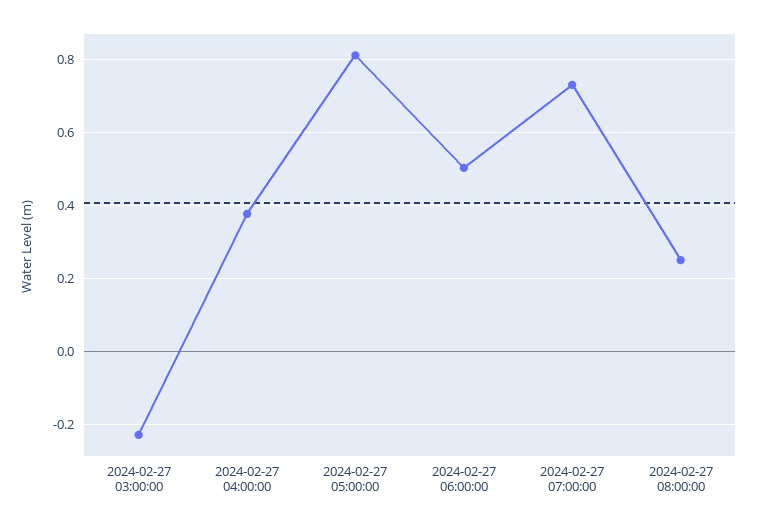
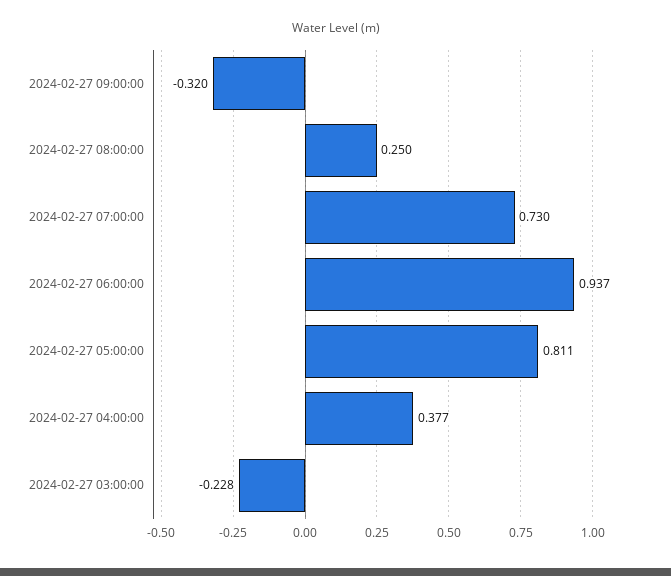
2024-02-27 06:00:00: 0.5 -> 0.937
2024-02-27 09:00:00: none -> -0.32

